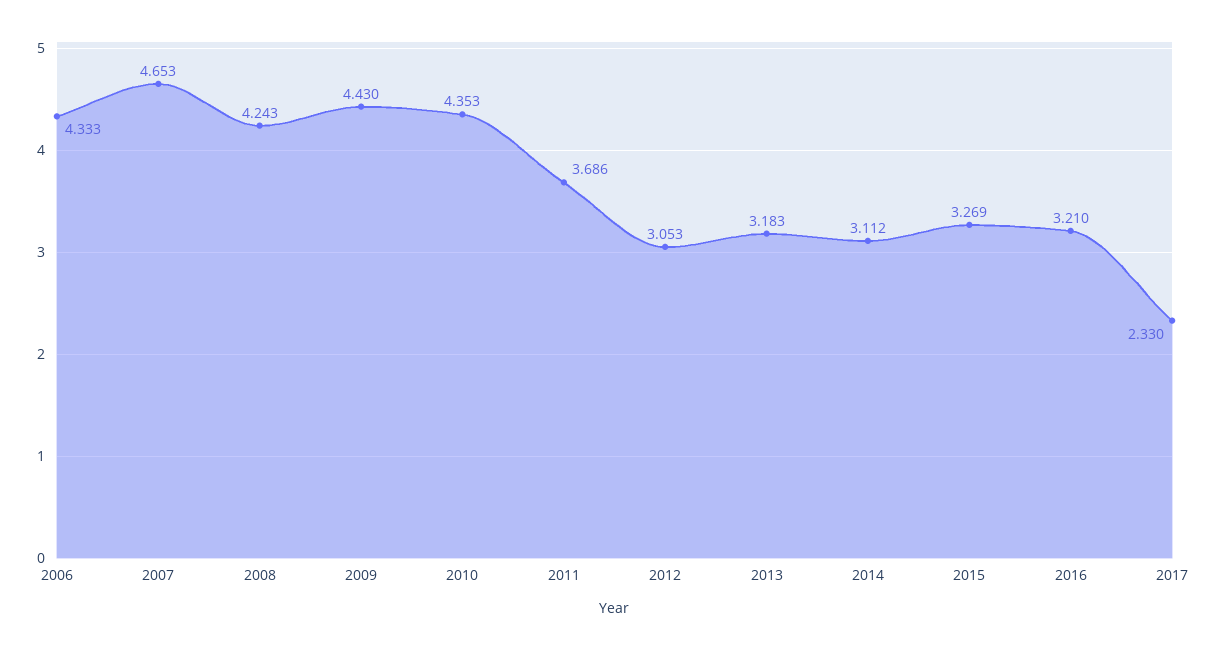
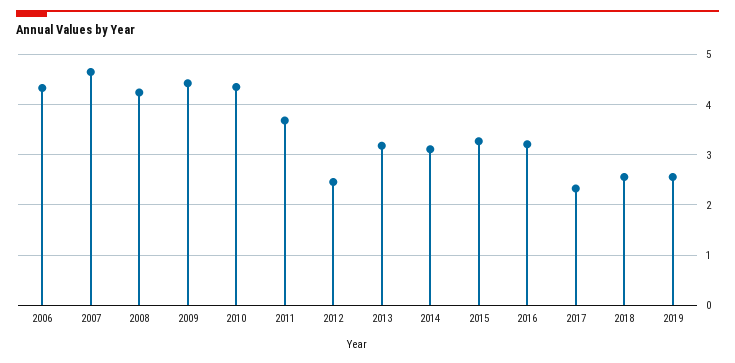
2012: 3.053 -> 2.4
2018: none -> 2.6
2019: none -> 2.6

